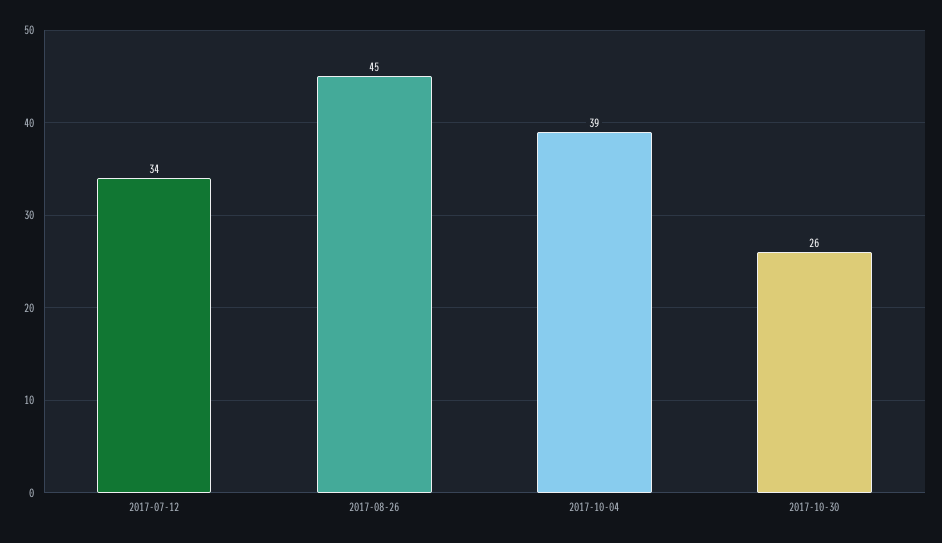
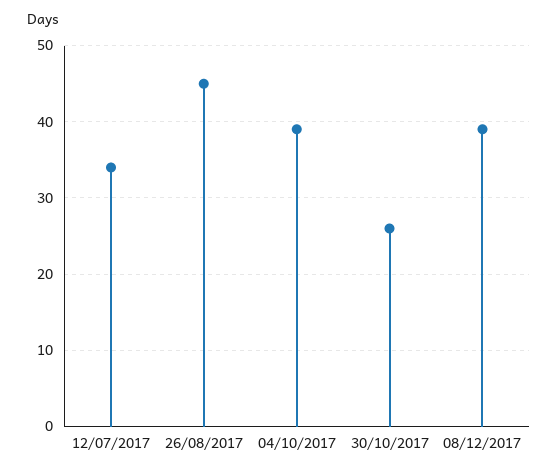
08/12/2017: none -> 39

